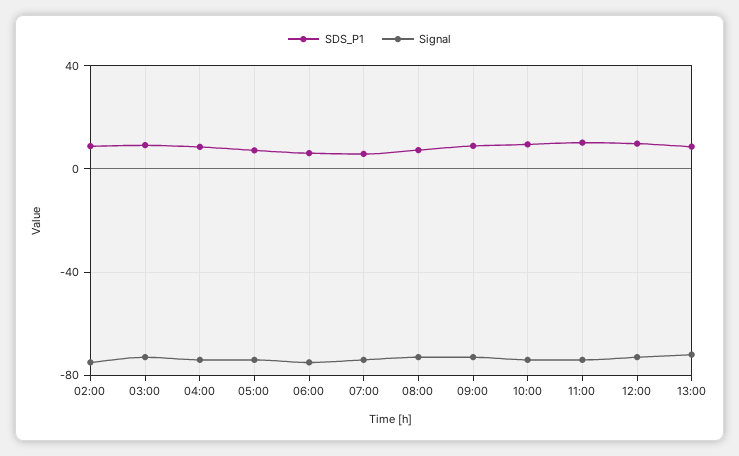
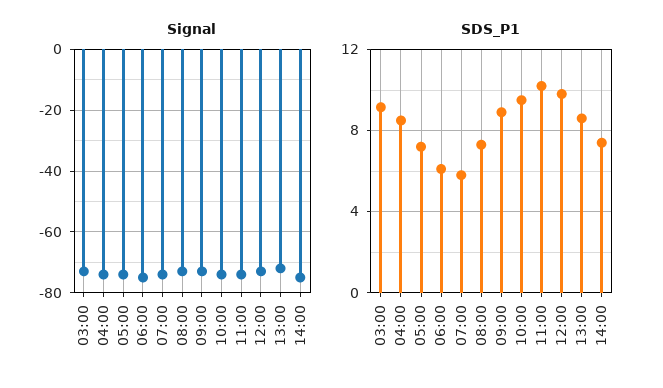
SDS_P1, 02:00: 10 -> none
Signal, 02:00: -75 -> none
Signal, 14:00: none -> -75
SDS_P1, 14:00: none -> 7.5

